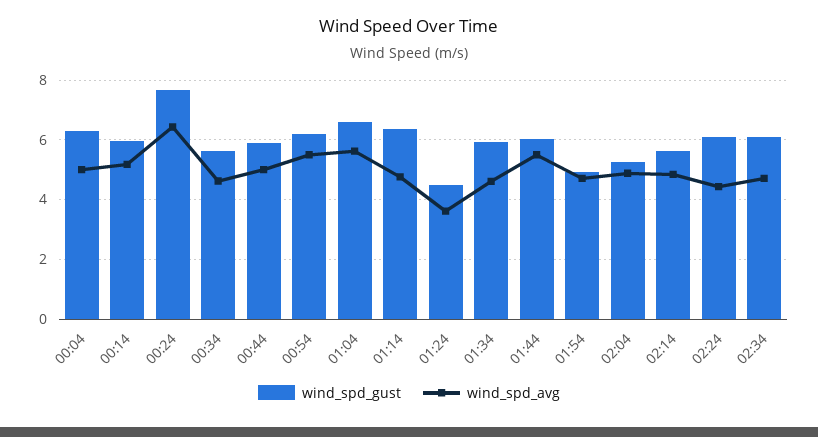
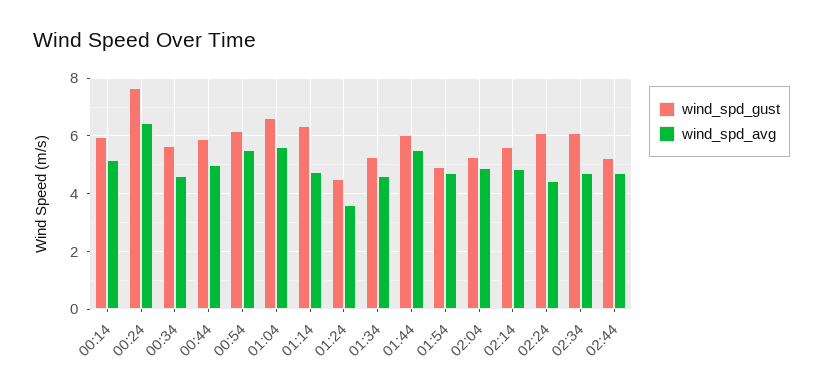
wind_spd_gust, 00:04: 6.25 -> none
wind_spd_avg, 00:04: 5 -> none
wind_spd_gust, 01:34: 6 -> 5.25
wind_spd_gust, 02:44: none -> 5.25
wind_spd_avg, 02:44: none -> 4.75

